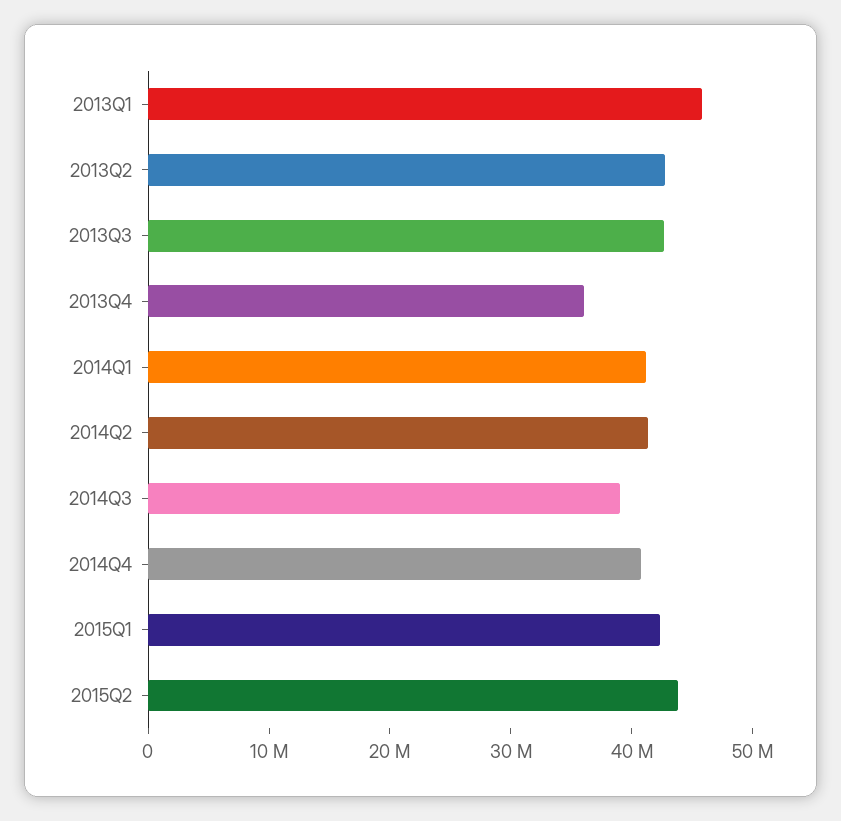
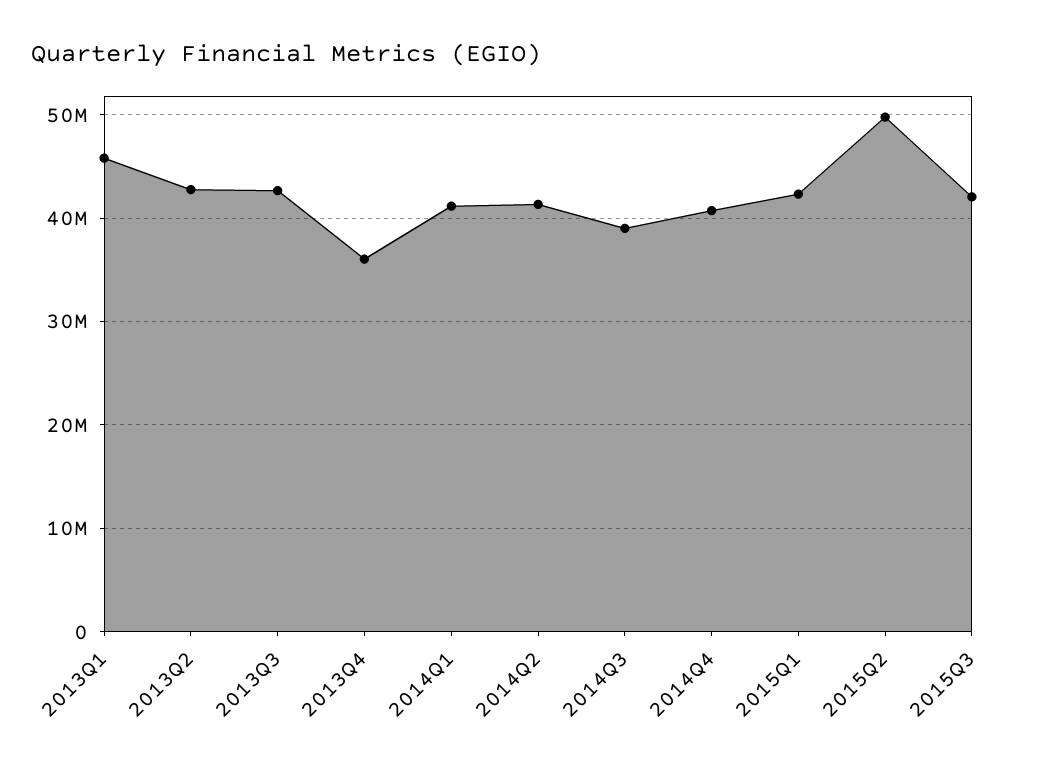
2015Q2: 44000000 -> 50000000
2015Q3: none -> 42000000

